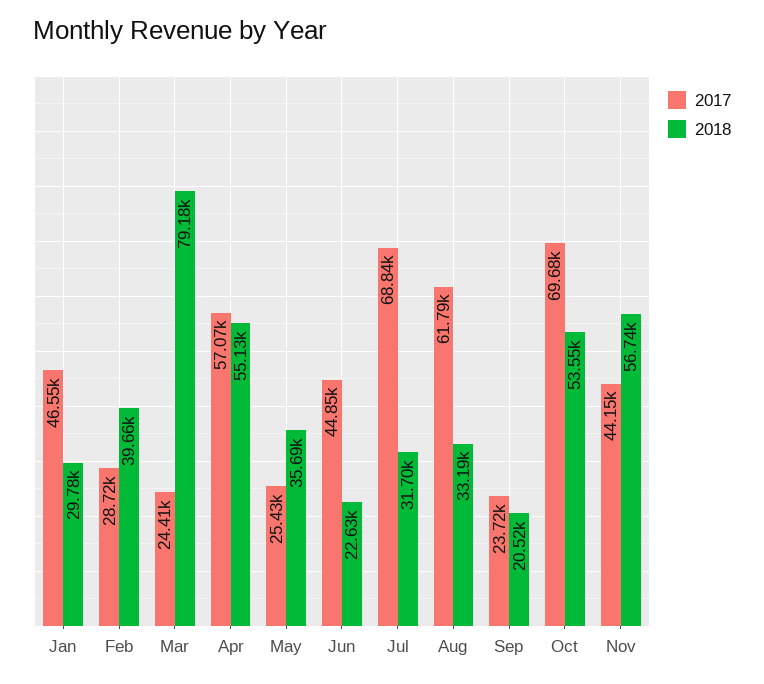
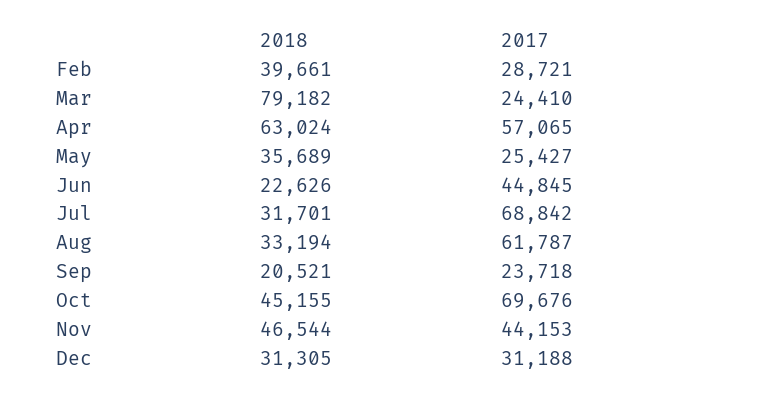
2017, Jan: 46550 -> none
2018, Jan: 29780 -> none
2018, Apr: 55130 -> 63024
2018, Oct: 53550 -> 45155
2018, Nov: 56740 -> 46544
2018, Dec: none -> 31305
2017, Dec: none -> 31188

